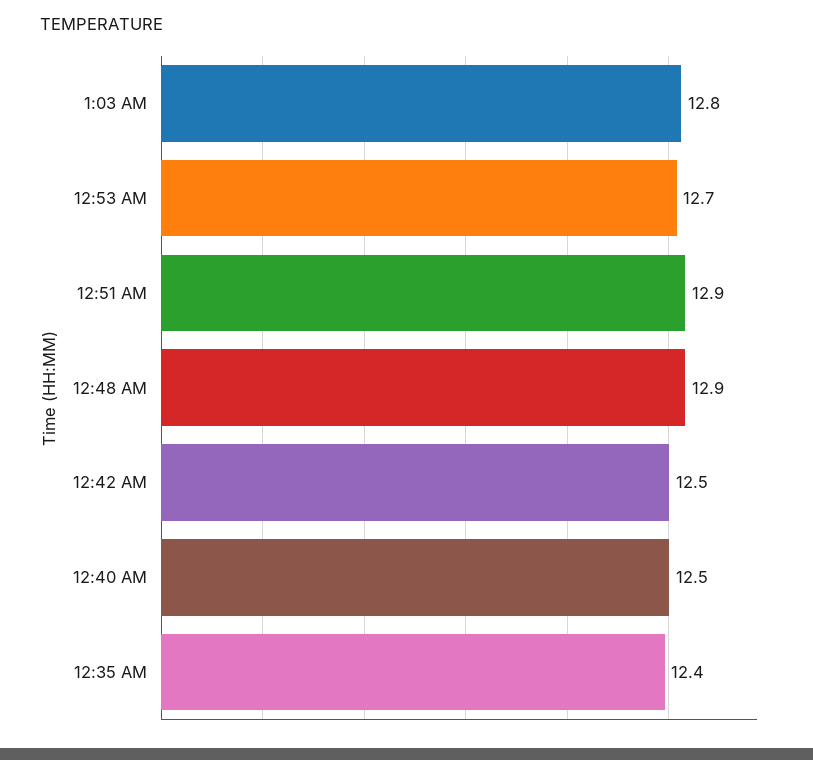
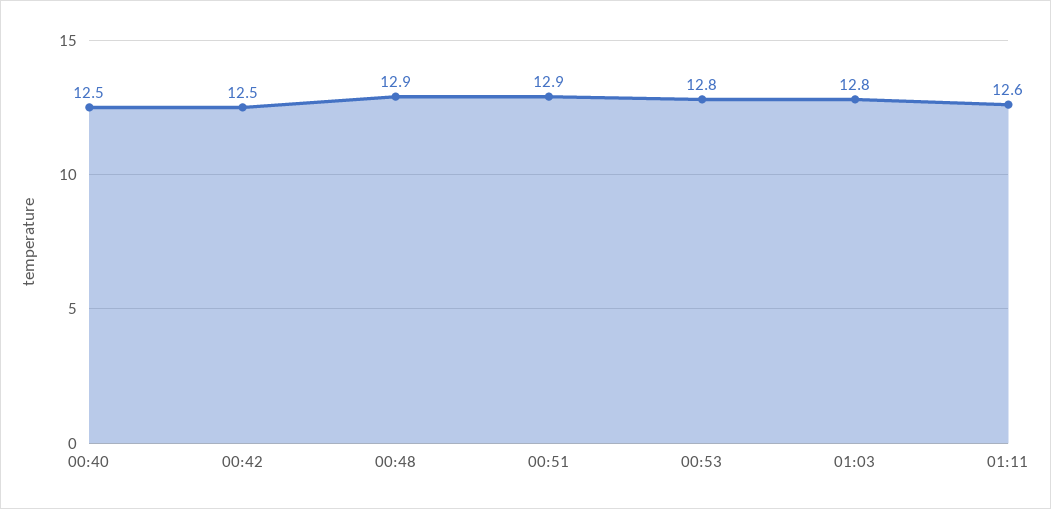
12:53 AM: 12.7 -> 12.8
12:35 AM: 12.4 -> none
01:11: none -> 12.6

